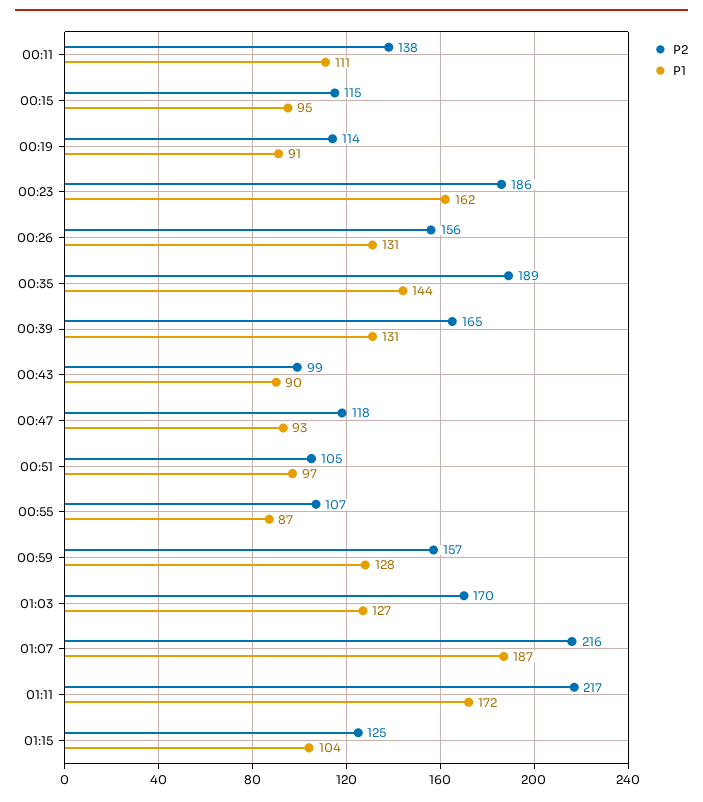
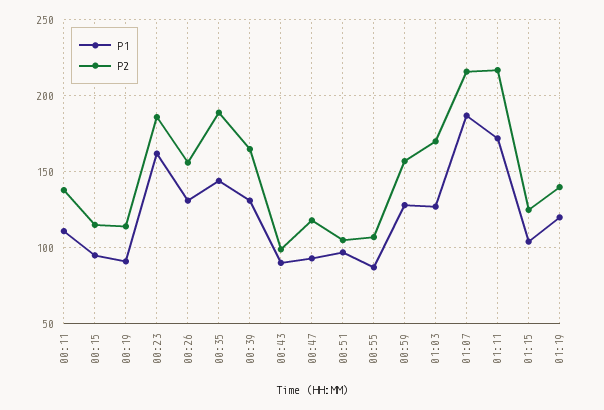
P1, 01:19: none -> 120
P2, 01:19: none -> 140

